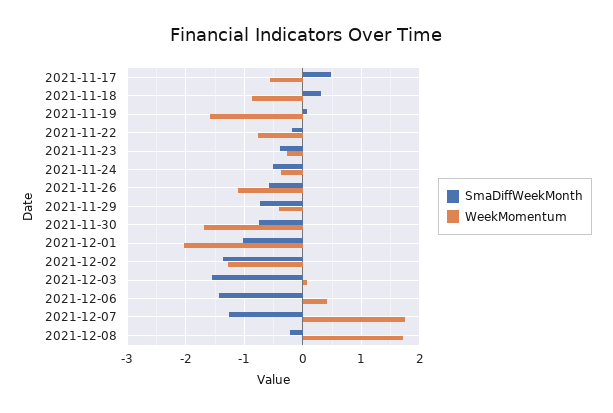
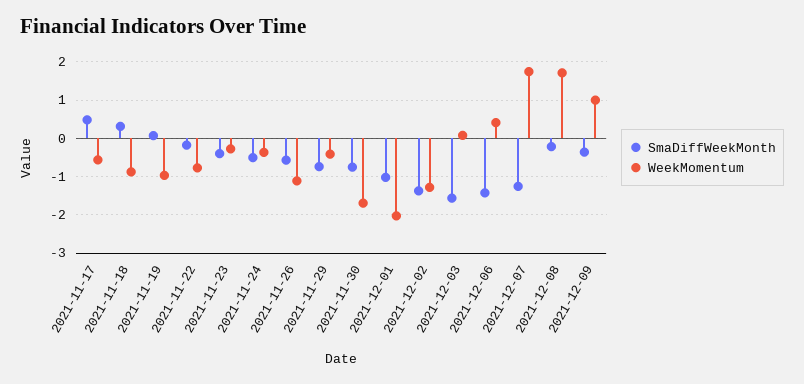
WeekMomentum, 2021-11-19: -1.6 -> -1
SmaDiffWeekMonth, 2021-12-09: none -> -0.4
WeekMomentum, 2021-12-09: none -> 1

